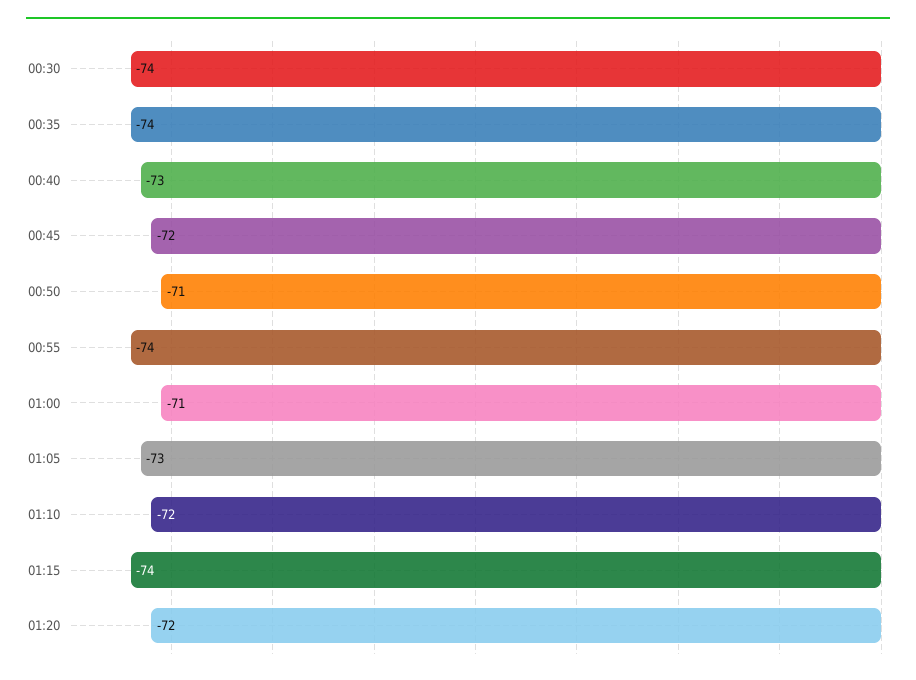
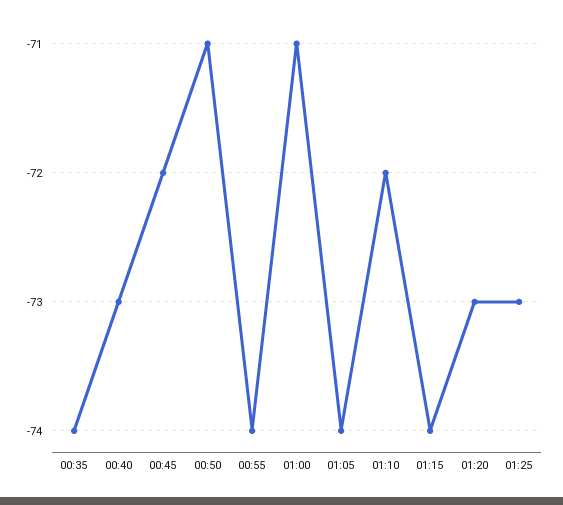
00:30: -74 -> none
01:05: -73 -> -74
01:20: -72 -> -73
01:25: none -> -73

